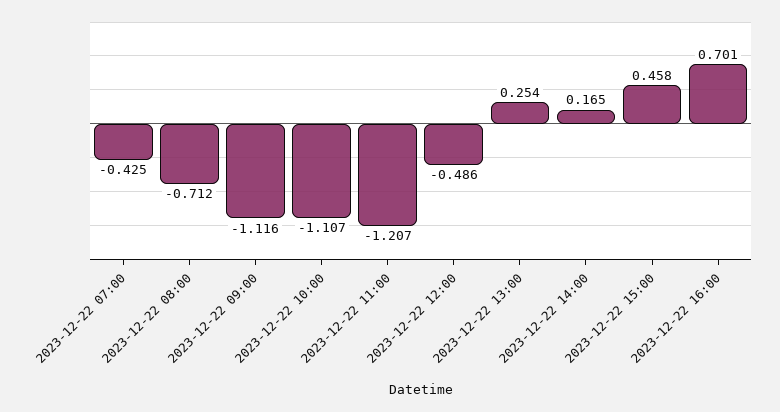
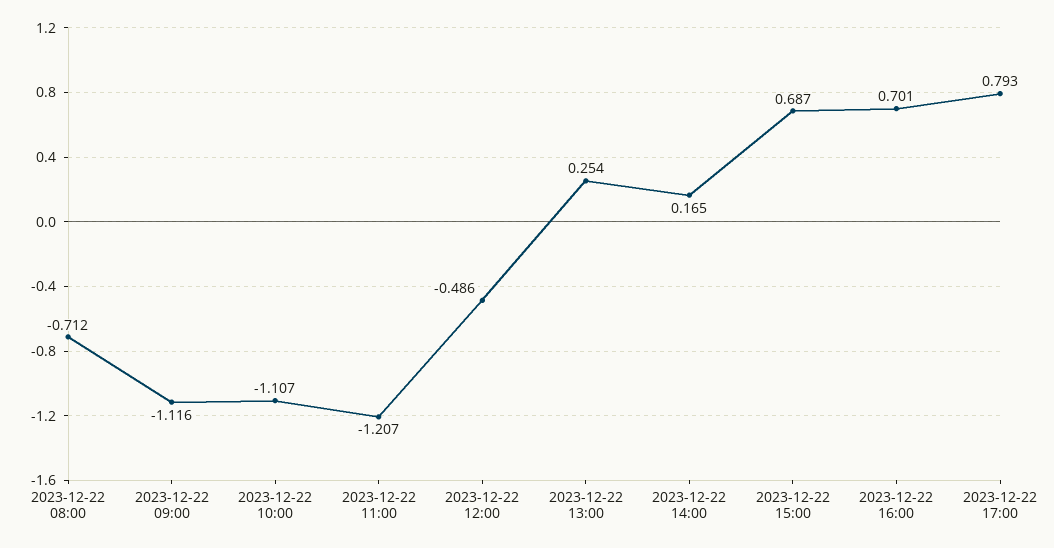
2023-12-22 07:00: -0.425 -> none
2023-12-22 15:00: 0.458 -> 0.687
2023-12-22 17:00: none -> 0.793

